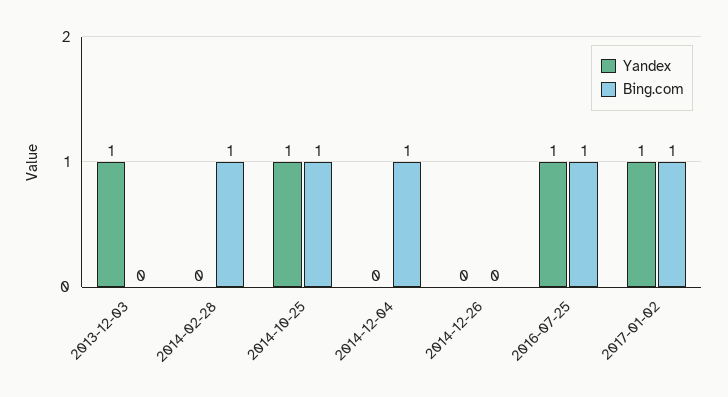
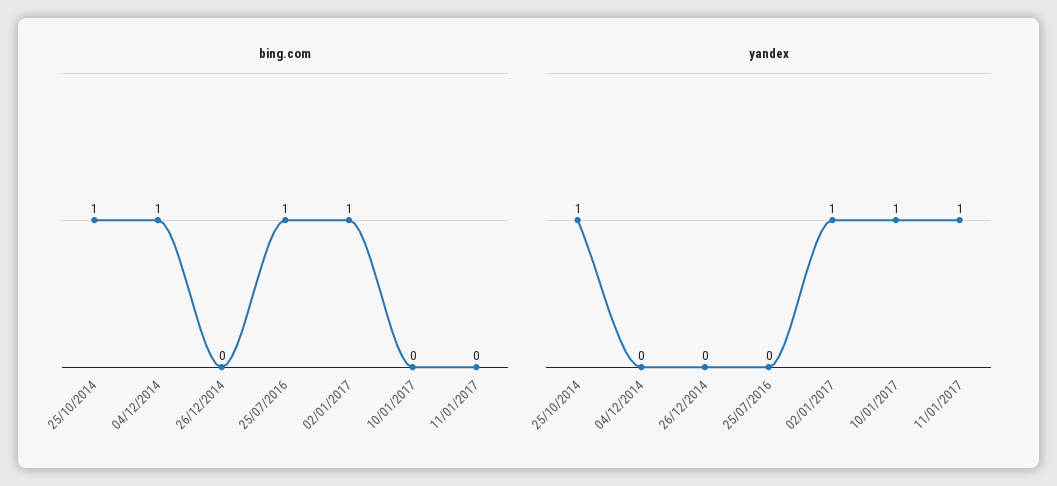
Yandex, 2013-12-03: 1 -> none
Bing.com, 2013-12-03: 0 -> none
Yandex, 2014-02-28: 0 -> none
Bing.com, 2014-02-28: 1 -> none
Yandex, 2016-07-25: 1 -> 0
Bing.com, 10/01/2017: none -> 0
Bing.com, 11/01/2017: none -> 0
Yandex, 10/01/2017: none -> 1
Yandex, 11/01/2017: none -> 1

